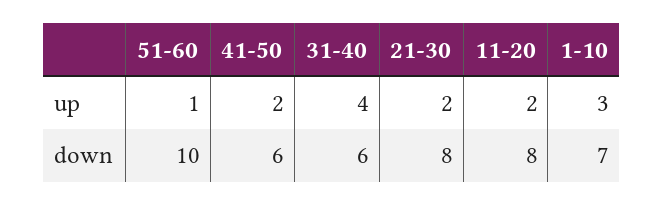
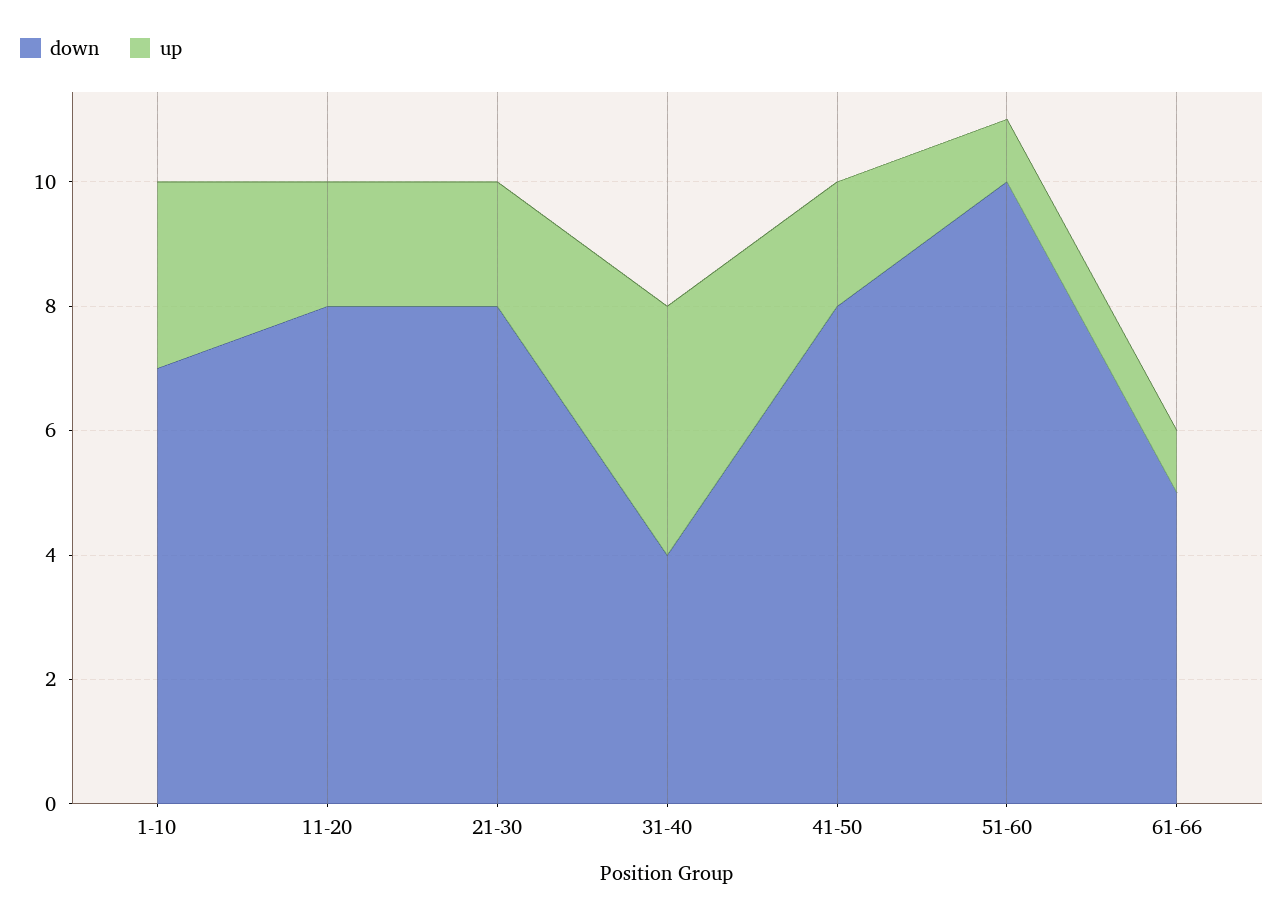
down, 41-50: 6 -> 8
down, 31-40: 6 -> 4
down, 61-66: none -> 5
up, 61-66: none -> 1

